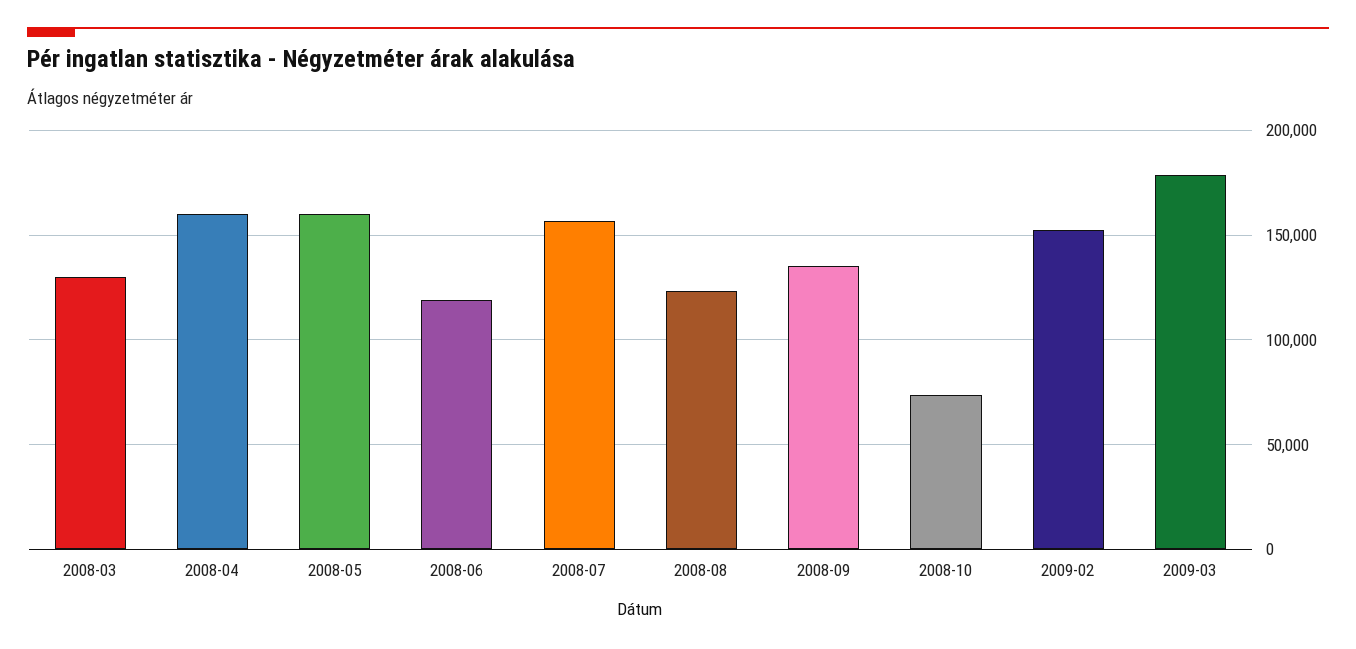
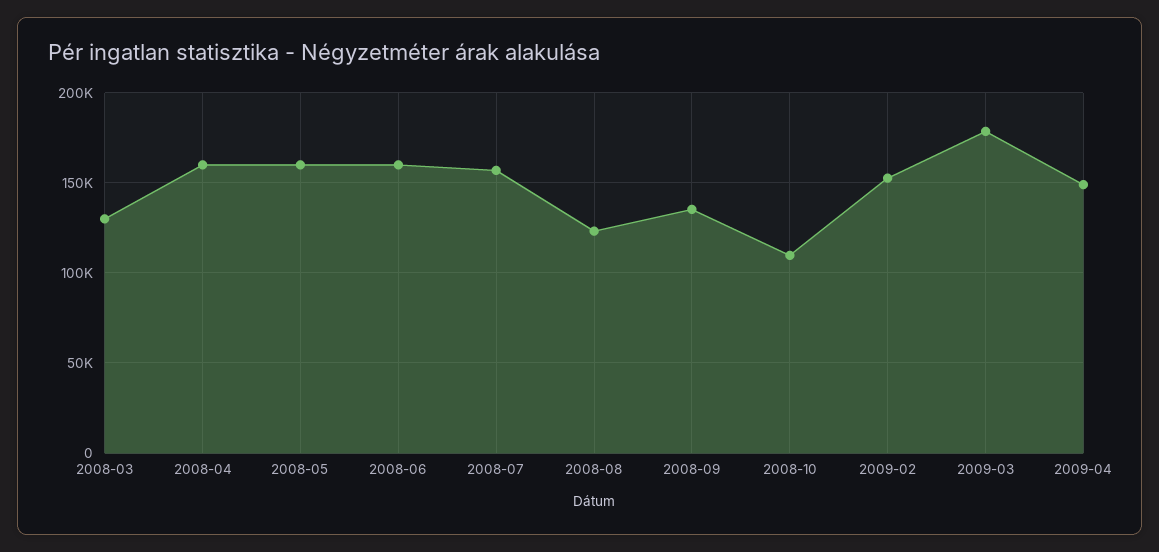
2008-06: 120000 -> 160000
2008-10: 75000 -> 110000
2009-04: none -> 150000

